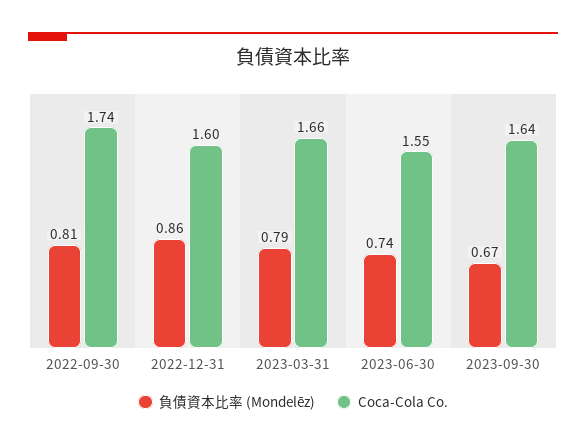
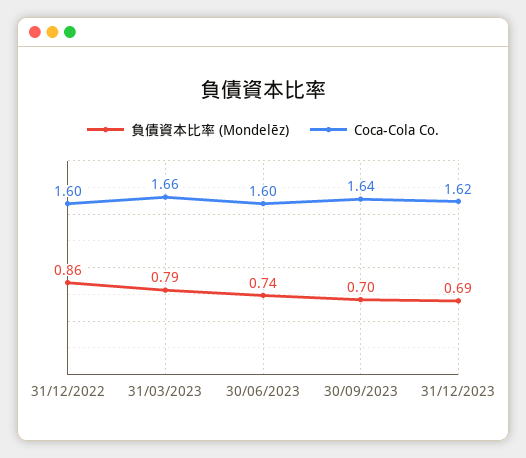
負債資本比率 (Mondelēz), 2022-09-30: 0.81 -> none
Coca-Cola Co., 2022-09-30: 1.74 -> none
Coca-Cola Co., 2023-06-30: 1.55 -> 1.6
負債資本比率 (Mondelēz), 2023-09-30: 0.67 -> 0.7
負債資本比率 (Mondelēz), 31/12/2023: none -> 0.69
Coca-Cola Co., 31/12/2023: none -> 1.62

